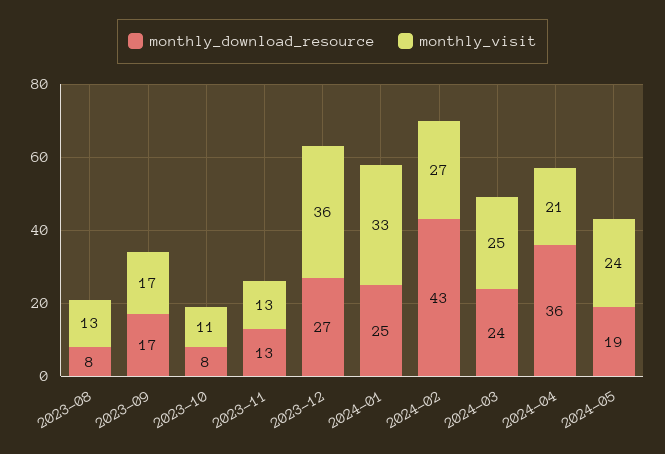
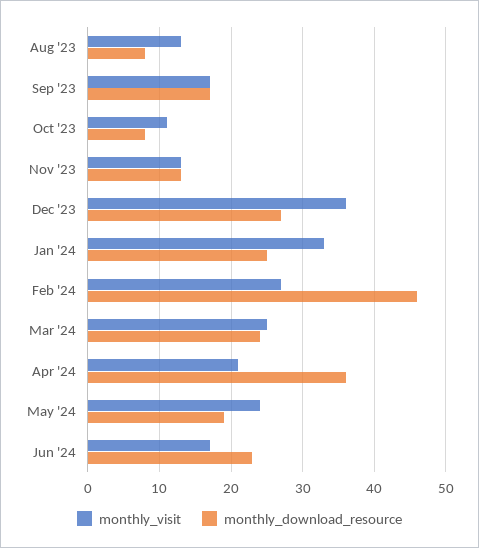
monthly_download_resource, 2024-02: 43 -> 46
monthly_visit, Jun '24: none -> 17
monthly_download_resource, Jun '24: none -> 23

